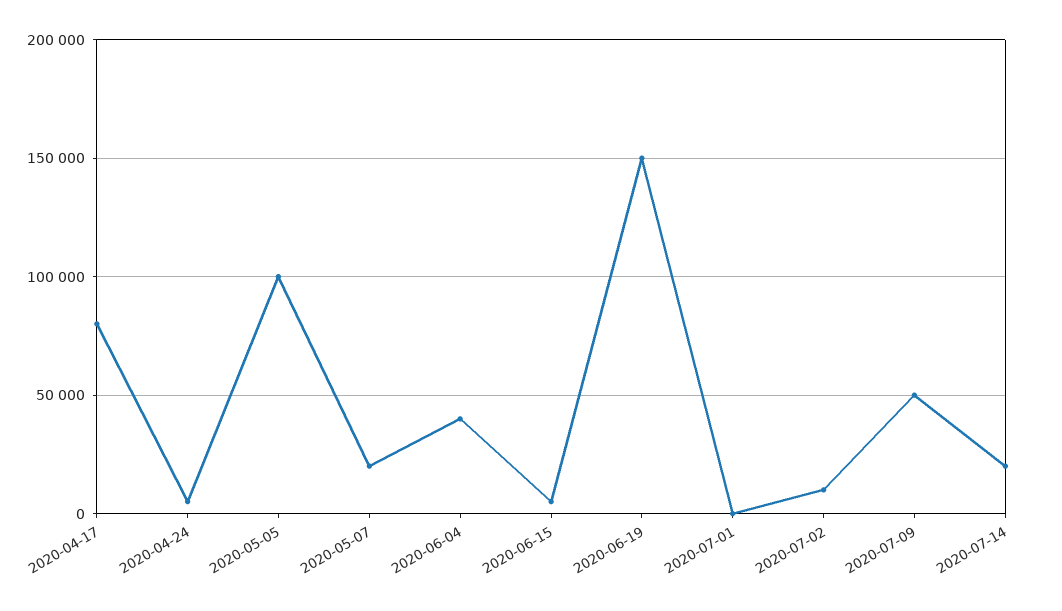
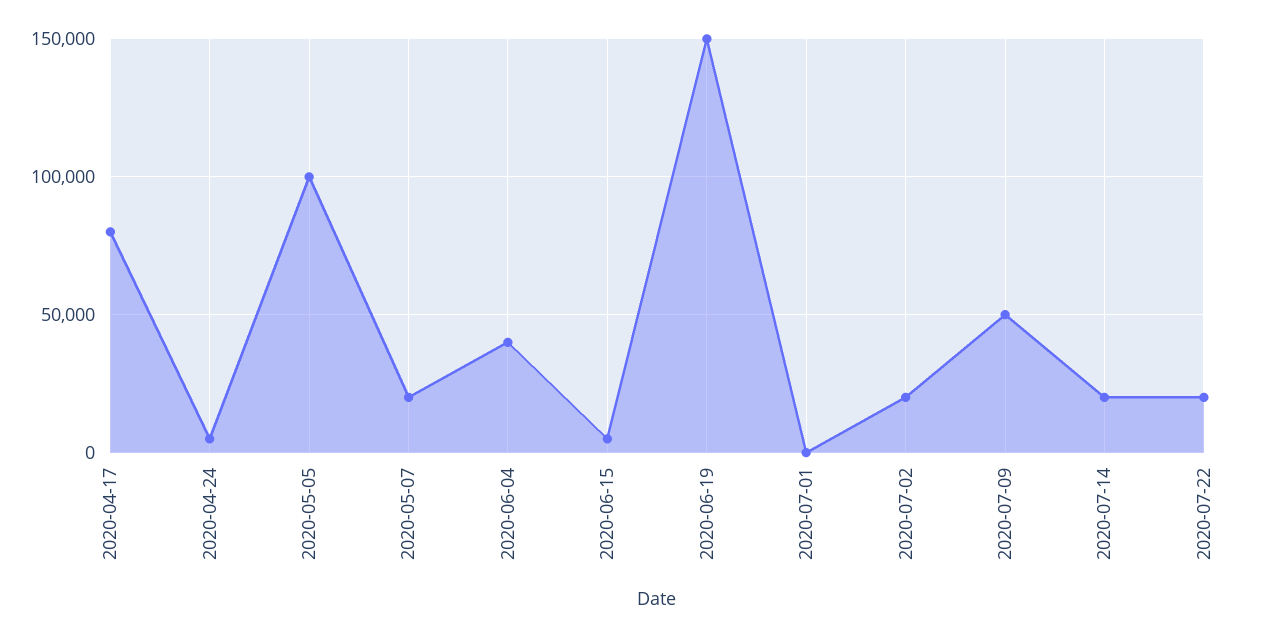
2020-07-02: 10000 -> 20000
2020-07-22: none -> 20000

